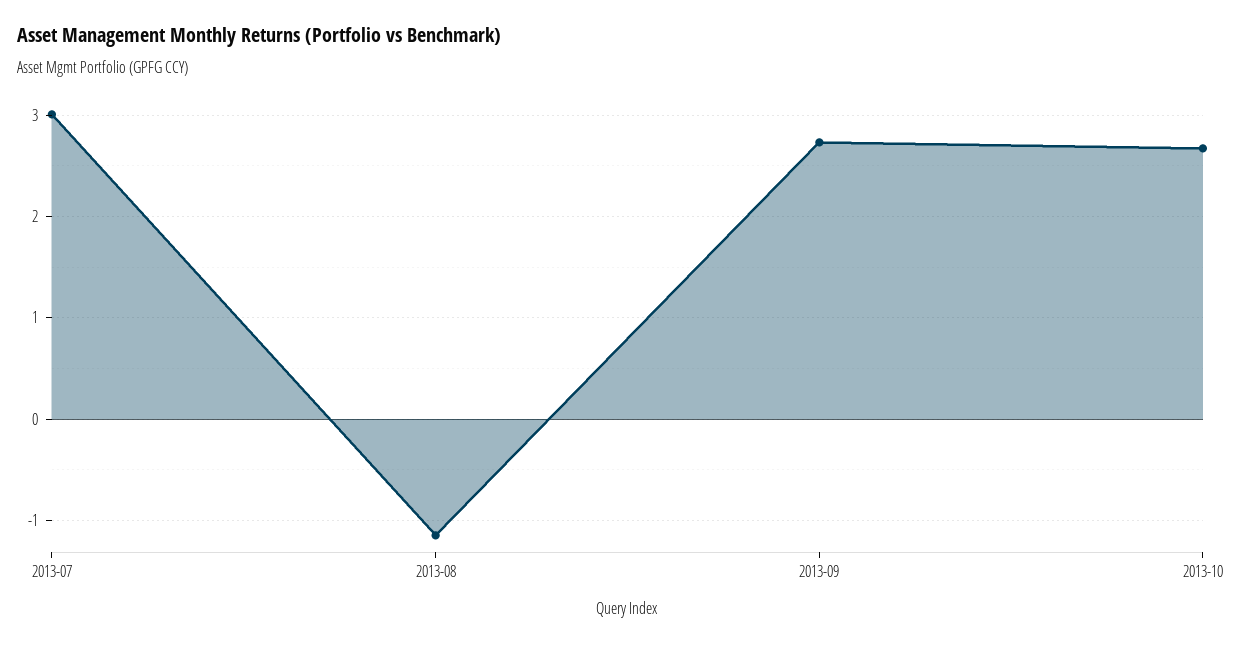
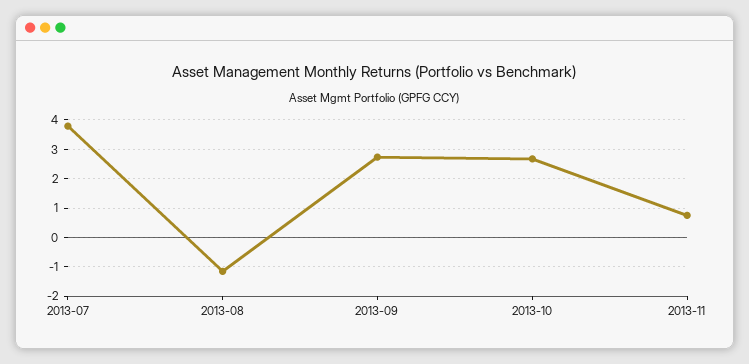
2013-07: 3 -> 3.75
2013-11: none -> 0.75

